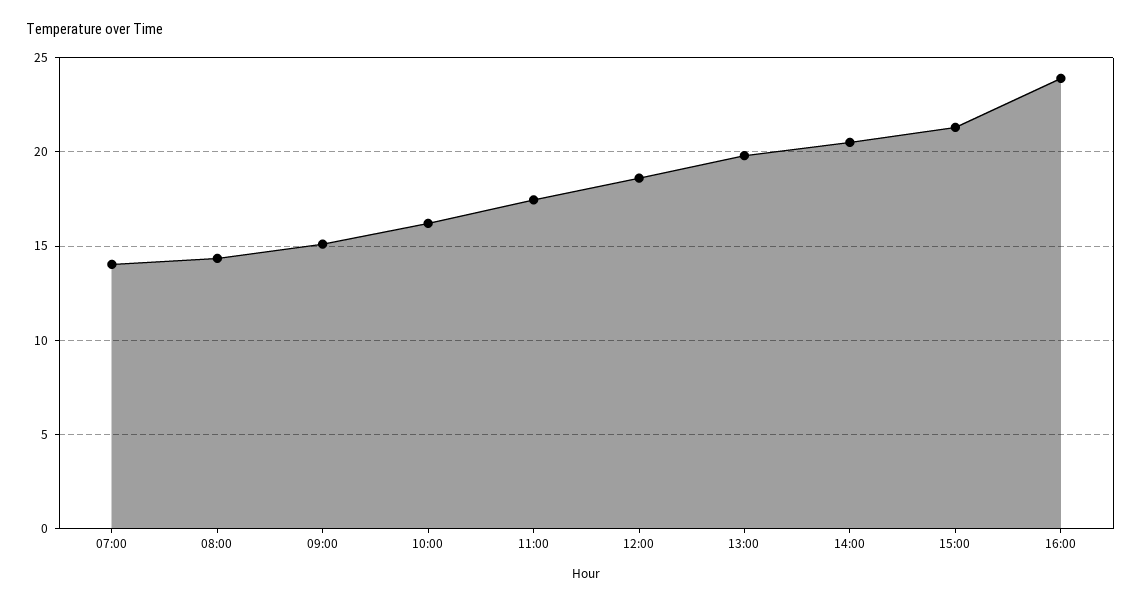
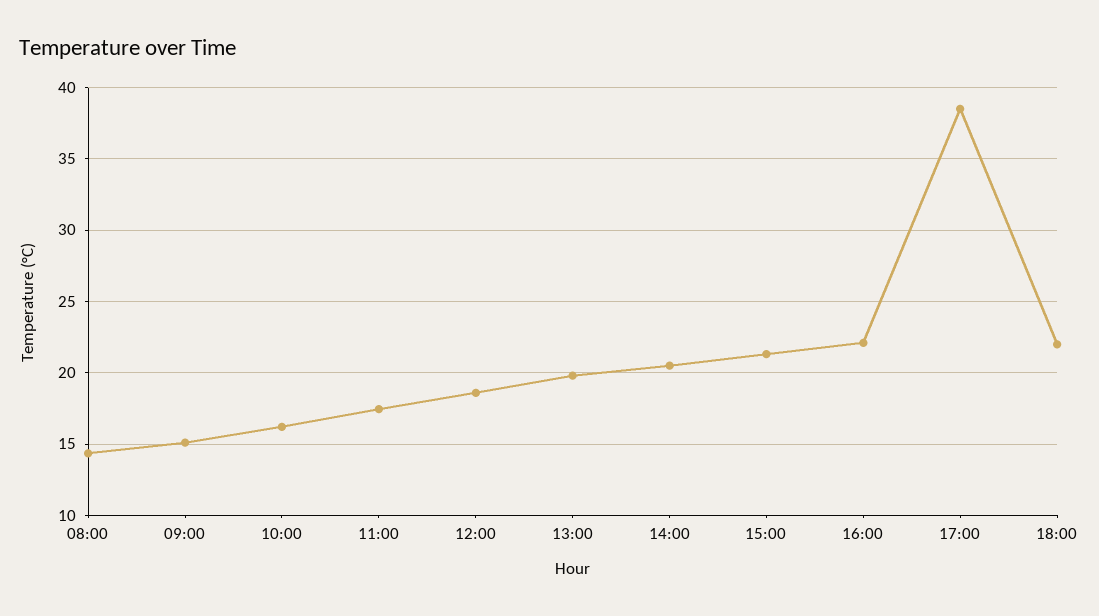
07:00: 14 -> none
16:00: 24 -> 22
17:00: none -> 38.5
18:00: none -> 22

